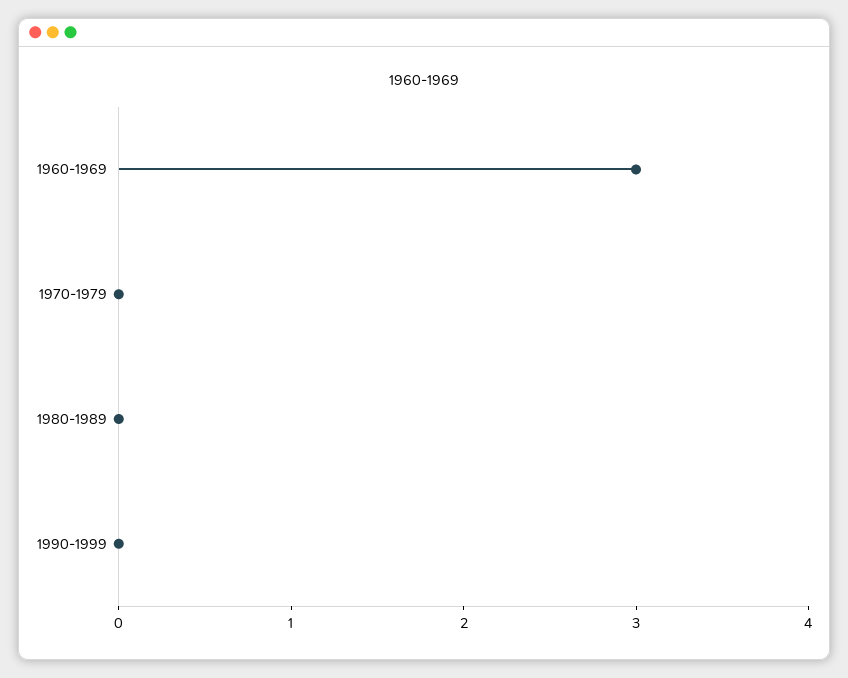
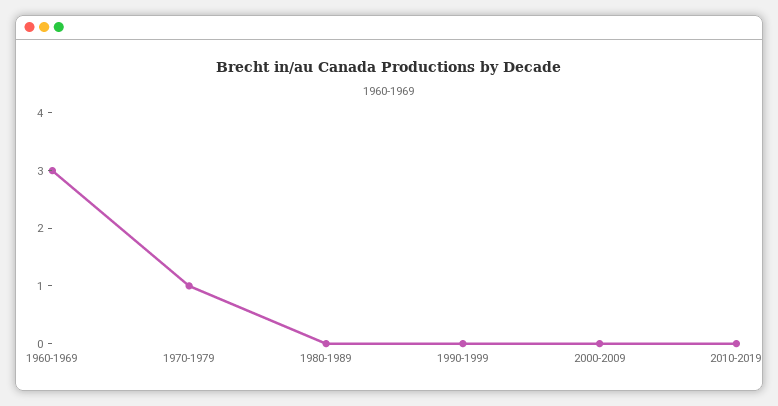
1970-1979: 0 -> 1
2000-2009: none -> 0
2010-2019: none -> 0

